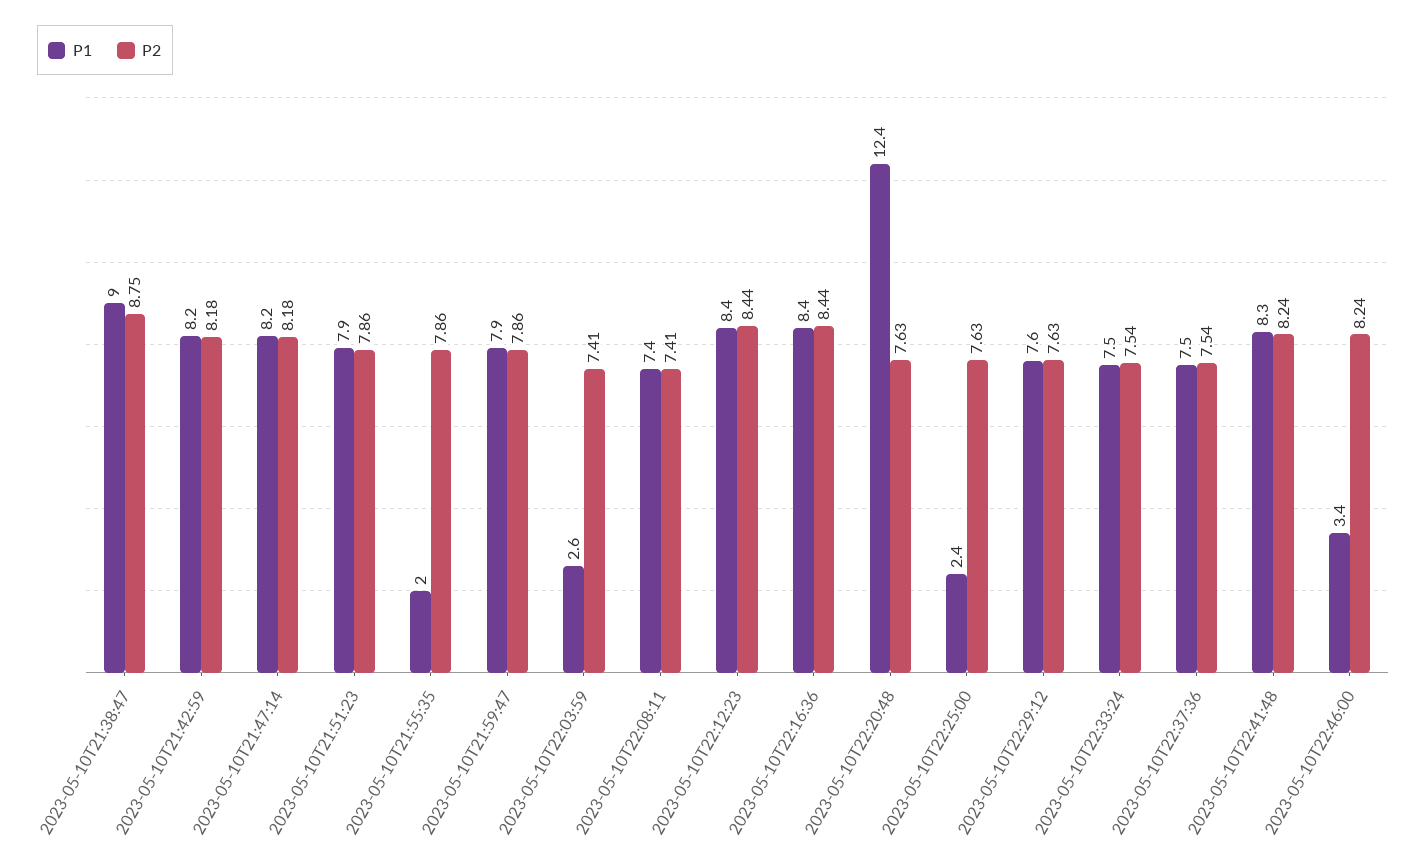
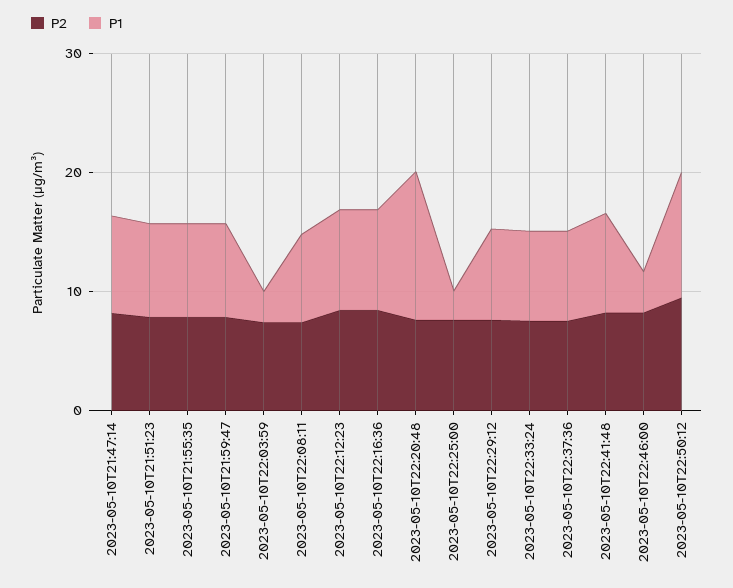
P1, 2023-05-10T21:38:47: 9 -> none
P2, 2023-05-10T21:38:47: 8.75 -> none
P1, 2023-05-10T21:42:59: 8.2 -> none
P2, 2023-05-10T21:42:59: 8.18 -> none
P1, 2023-05-10T21:55:35: 2 -> 8
P2, 2023-05-10T22:50:12: none -> 10
P1, 2023-05-10T22:50:12: none -> 10

